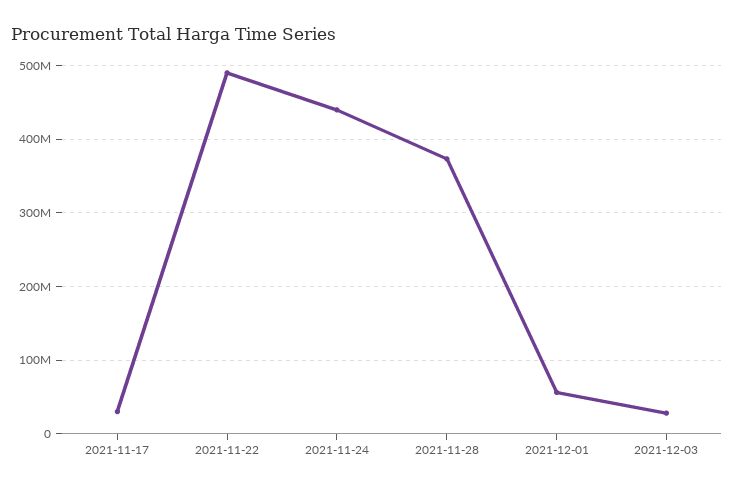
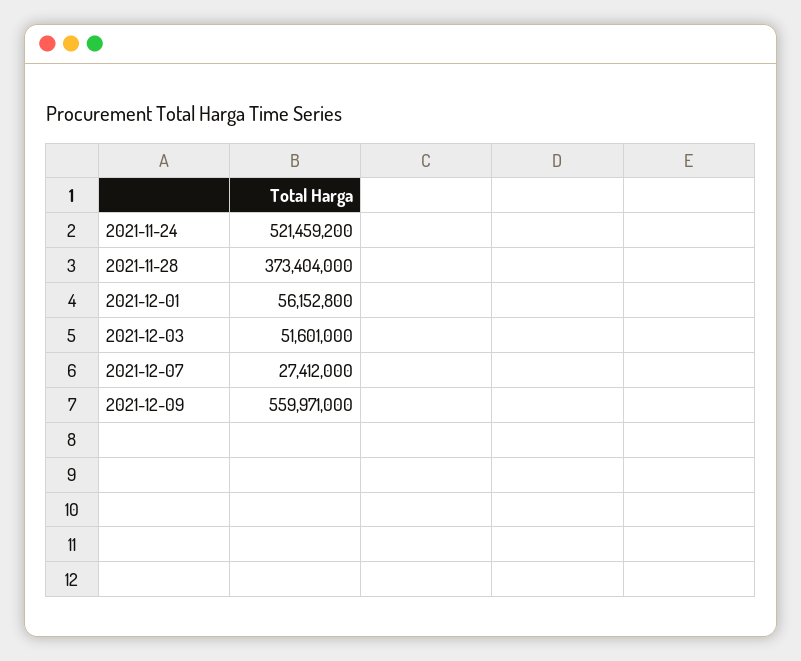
2021-11-17: 30000000 -> none
2021-11-22: 490000000 -> none
2021-11-24: 440000000 -> 521459200
2021-12-03: 30000000 -> 51601000
2021-12-07: none -> 27412000
2021-12-09: none -> 559971000

